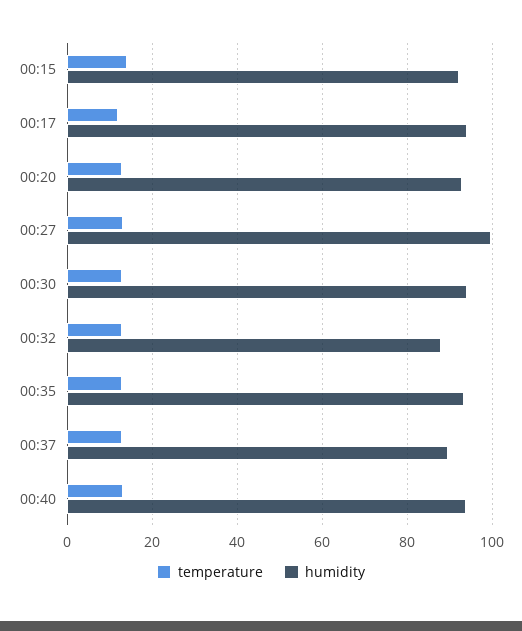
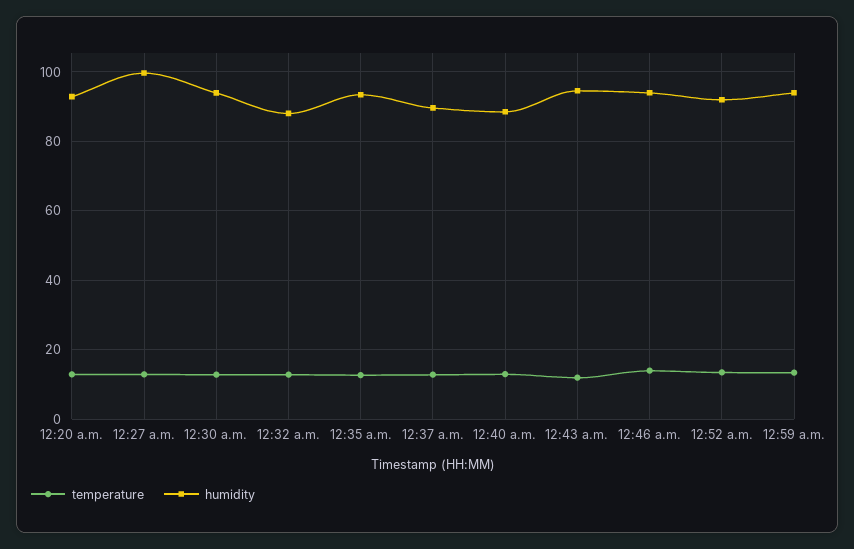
temperature, 00:15: 14 -> none
humidity, 00:15: 92 -> none
temperature, 00:17: 12 -> none
humidity, 00:17: 94 -> none
humidity, 00:40: 94 -> 88
temperature, 12:43 a.m.: none -> 12
humidity, 12:43 a.m.: none -> 94
temperature, 12:46 a.m.: none -> 14
humidity, 12:46 a.m.: none -> 94
temperature, 12:52 a.m.: none -> 14
humidity, 12:52 a.m.: none -> 92
temperature, 12:59 a.m.: none -> 14
humidity, 12:59 a.m.: none -> 94

